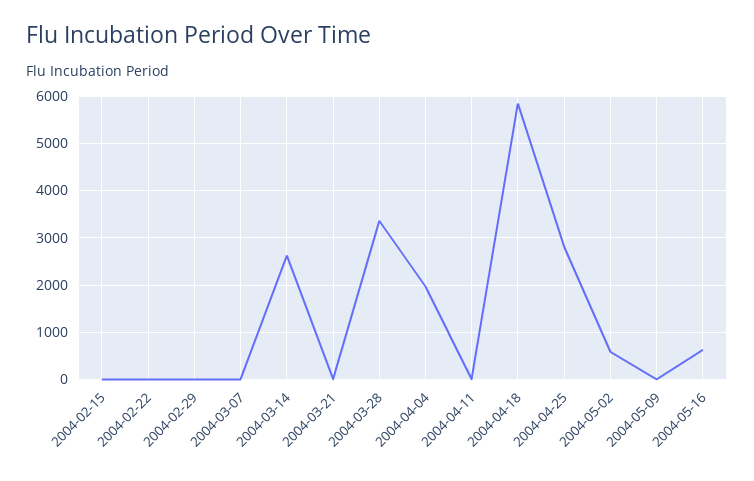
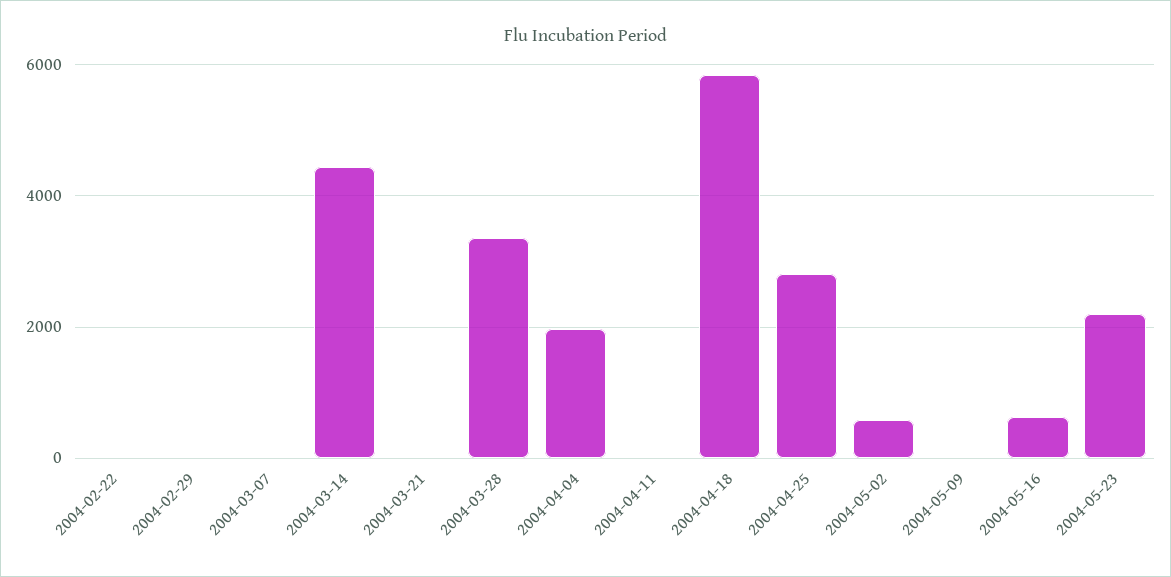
2004-02-15: 0 -> none
2004-03-14: 2600 -> 4400
2004-05-23: none -> 2200

